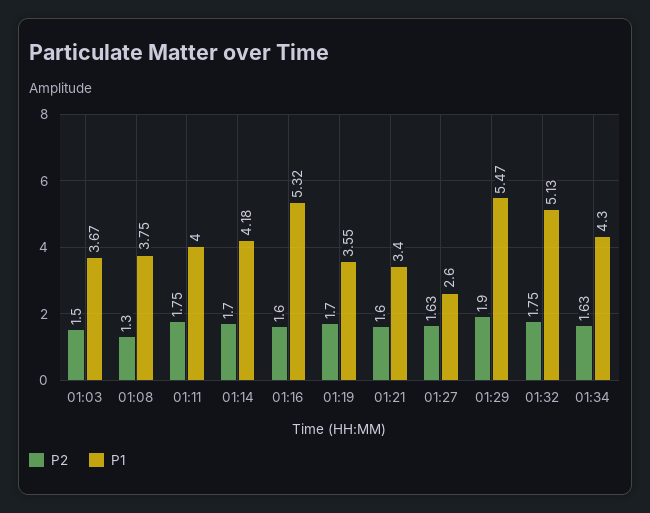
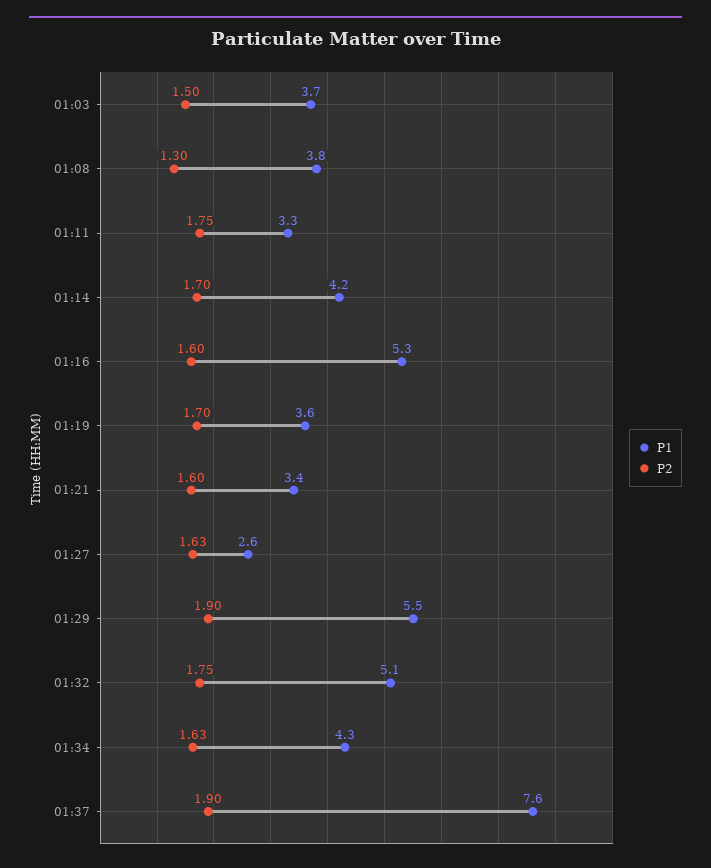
P1, 01:11: 4 -> 3.3
P1, 01:37: none -> 7.6
P2, 01:37: none -> 1.9

